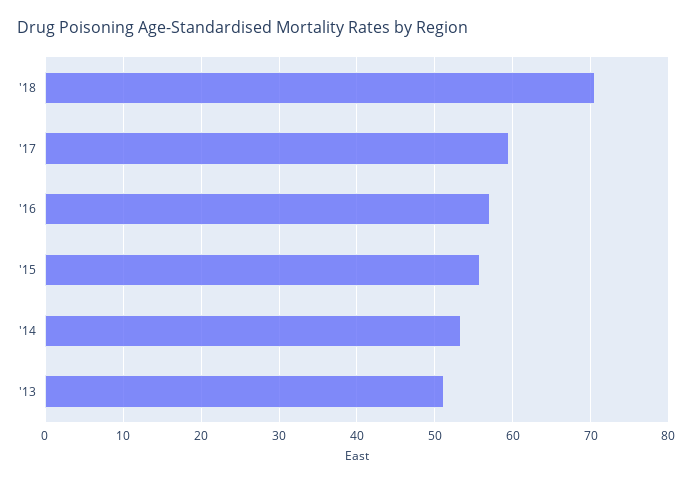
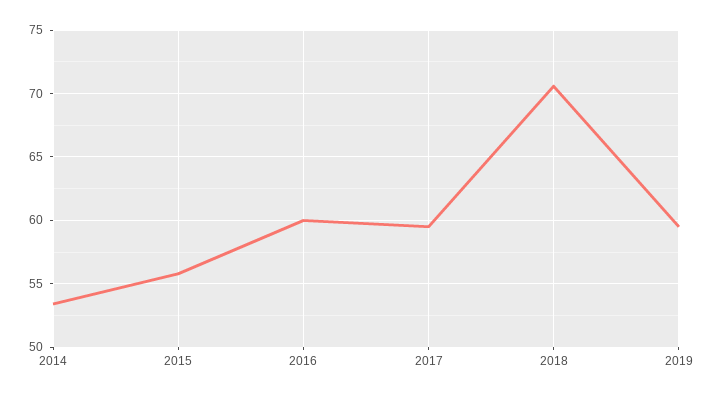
'16: 57 -> 60
'13: 51 -> none
2019: none -> 59.5

